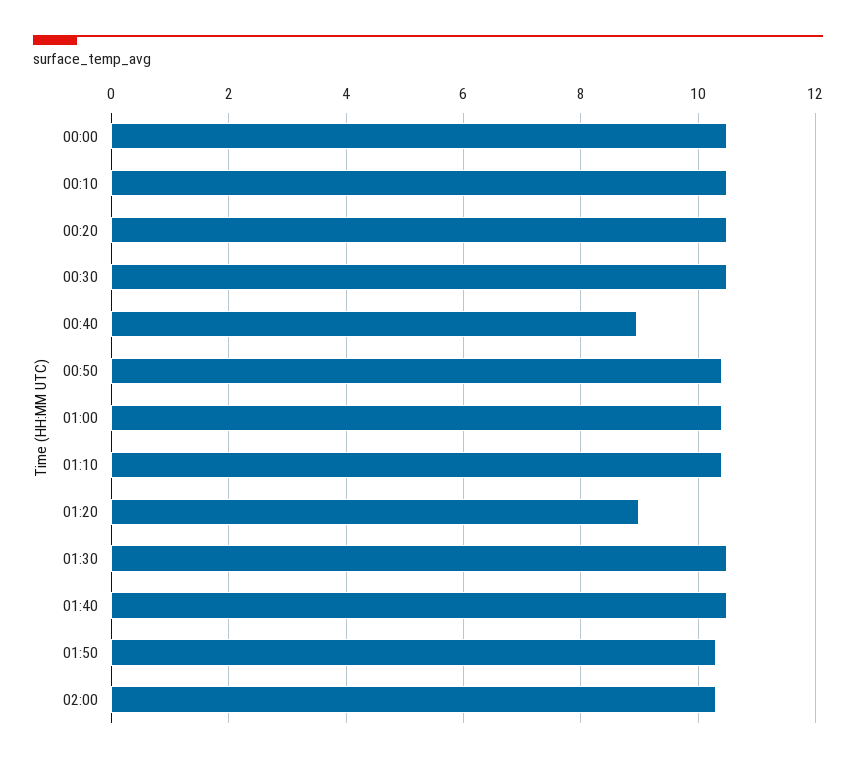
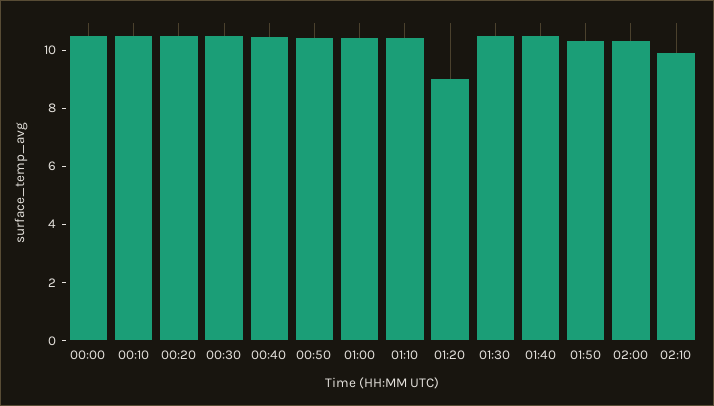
00:40: 9 -> 10.5
02:10: none -> 10

